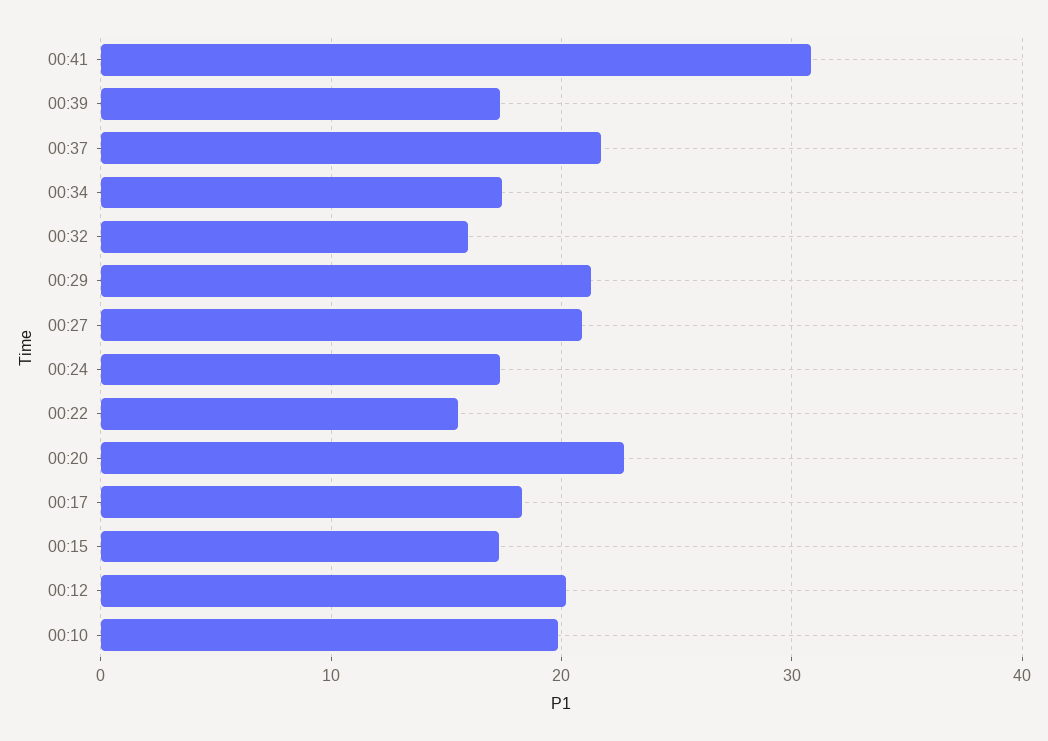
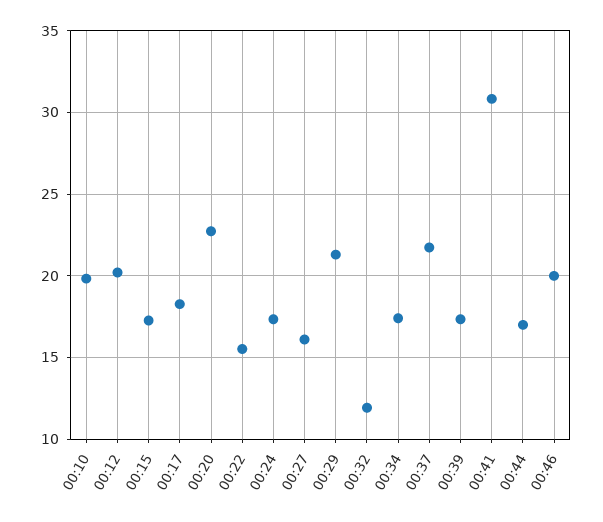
00:32: 16 -> 12
00:27: 21 -> 16
00:44: none -> 17
00:46: none -> 20

